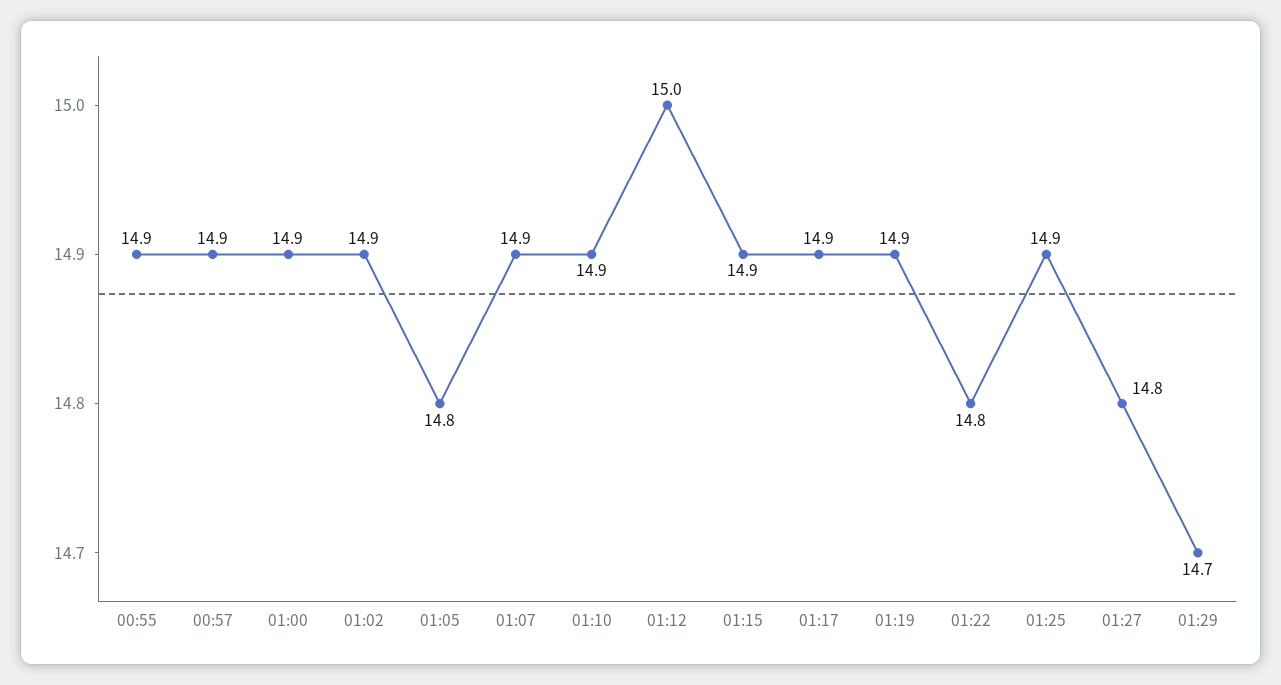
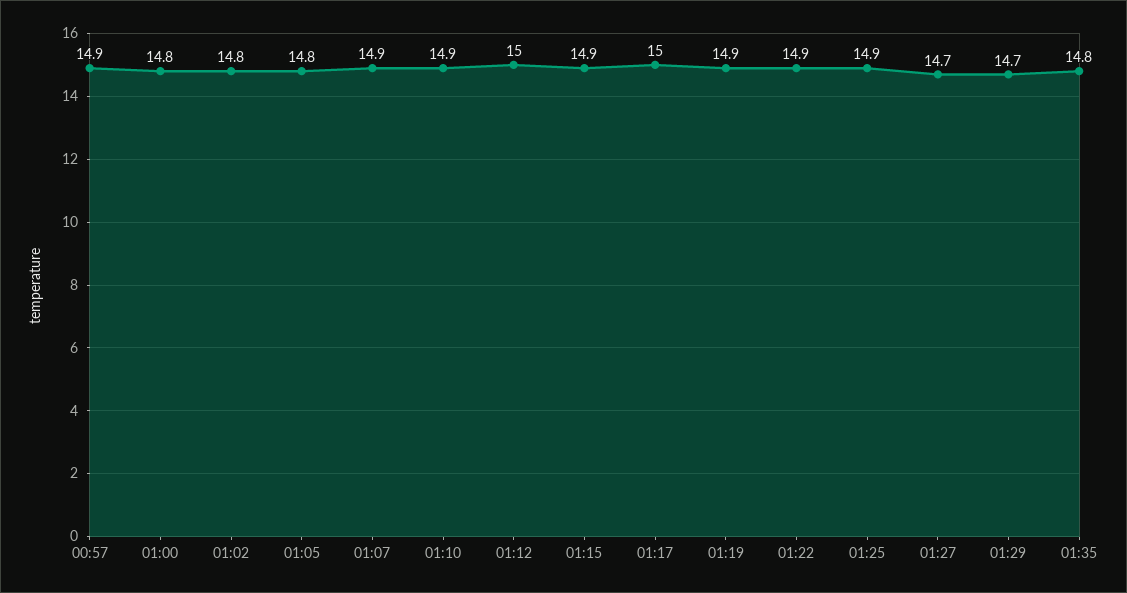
00:55: 14.9 -> none
01:00: 14.9 -> 14.8
01:02: 14.9 -> 14.8
01:17: 14.9 -> 15
01:22: 14.8 -> 14.9
01:27: 14.8 -> 14.7
01:35: none -> 14.8

